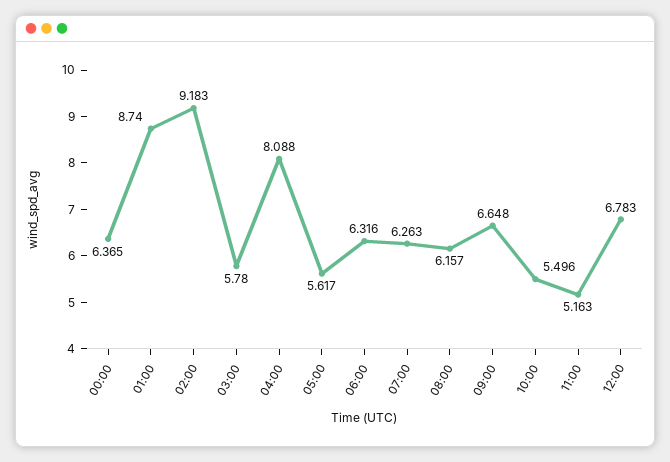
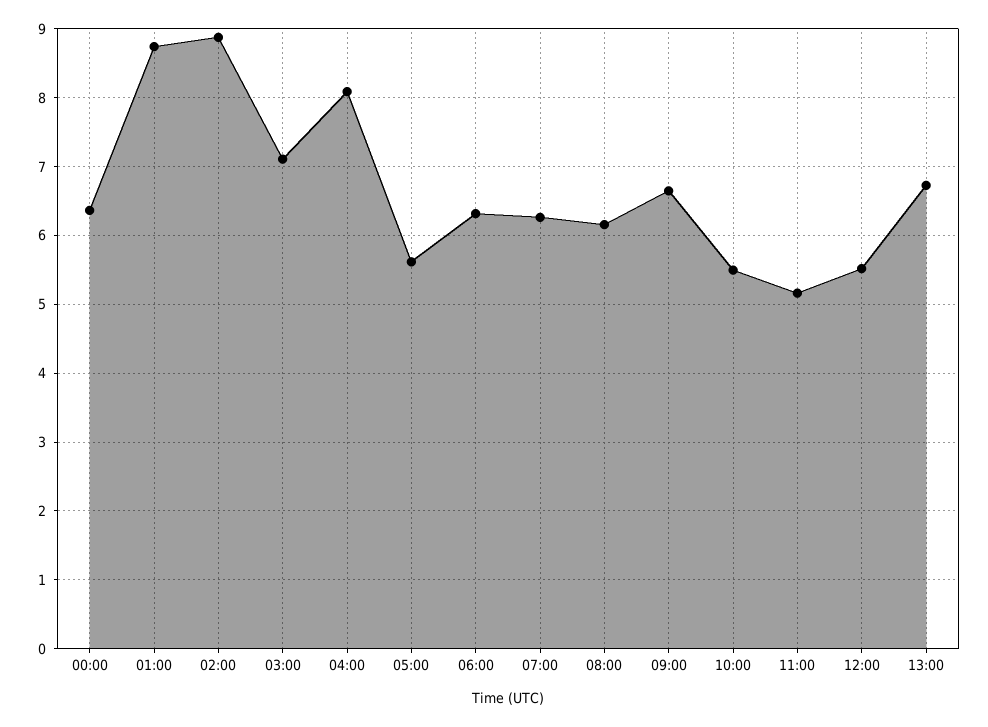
02:00: 9.183 -> 8.9
03:00: 5.78 -> 7.1
12:00: 6.783 -> 5.5
13:00: none -> 6.7

